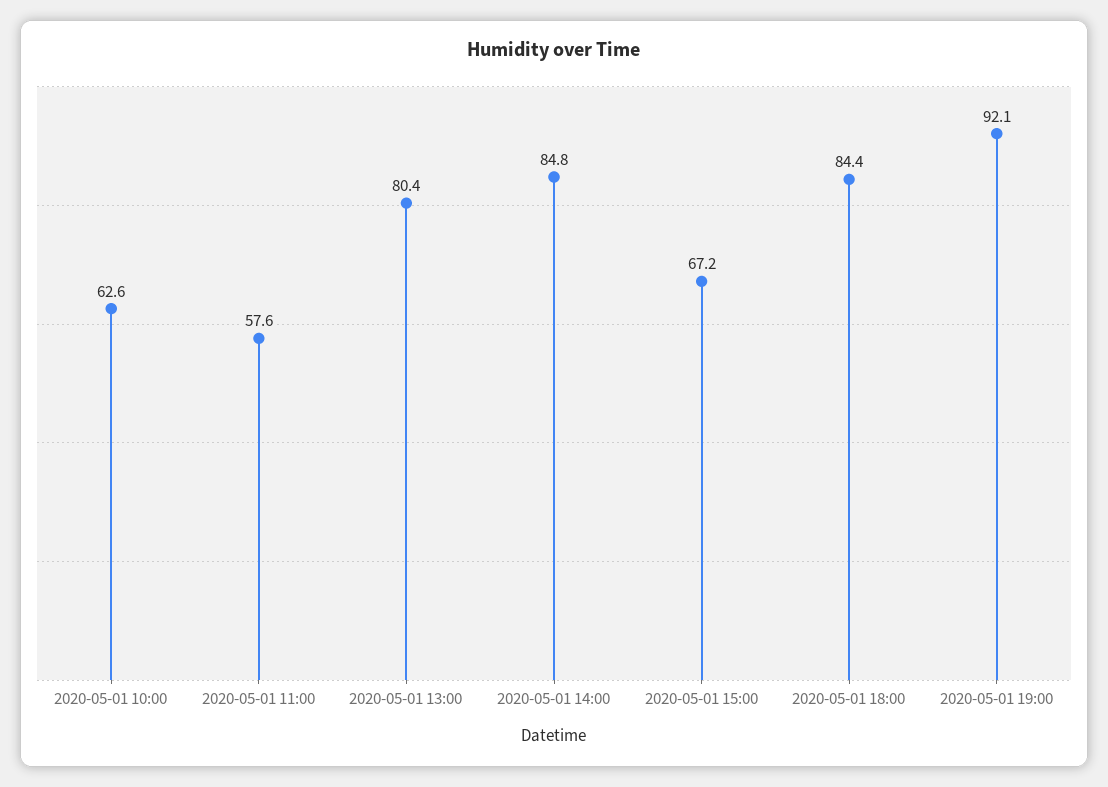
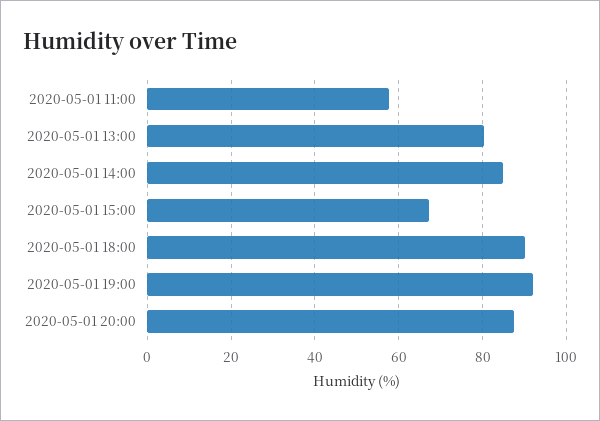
2020-05-01 10:00: 62.6 -> none
2020-05-01 18:00: 84.4 -> 90
2020-05-01 20:00: none -> 88

